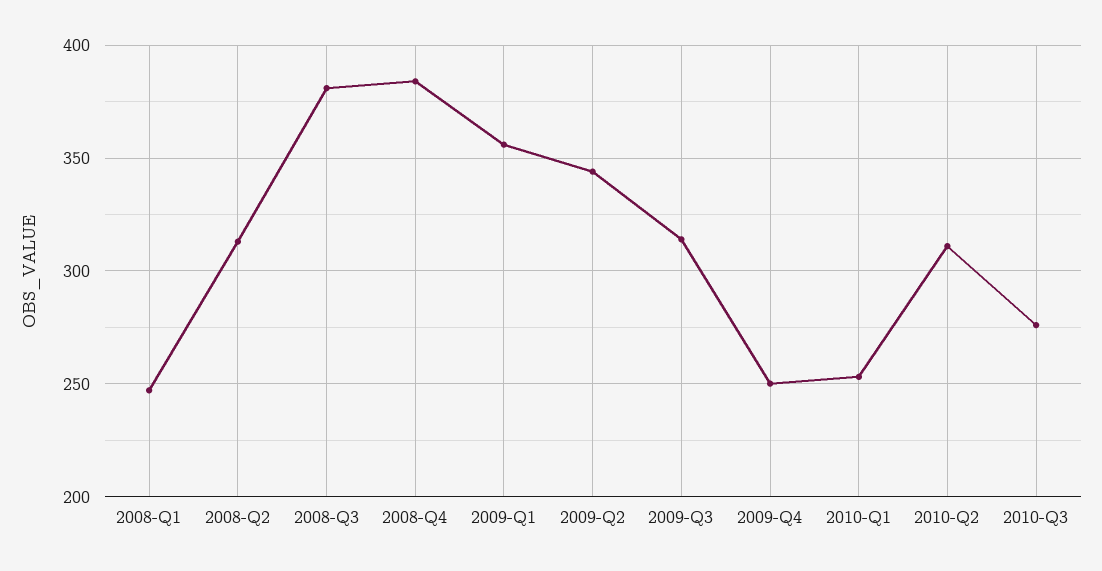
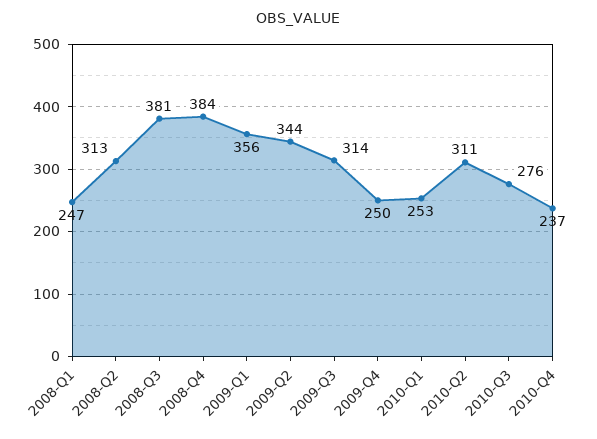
2010-Q4: none -> 237

